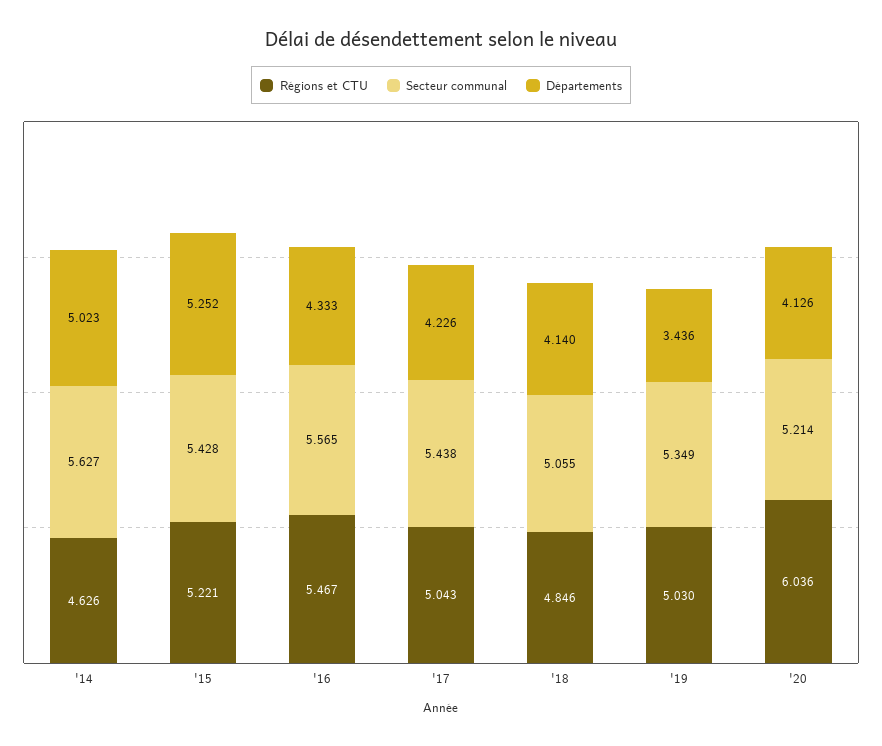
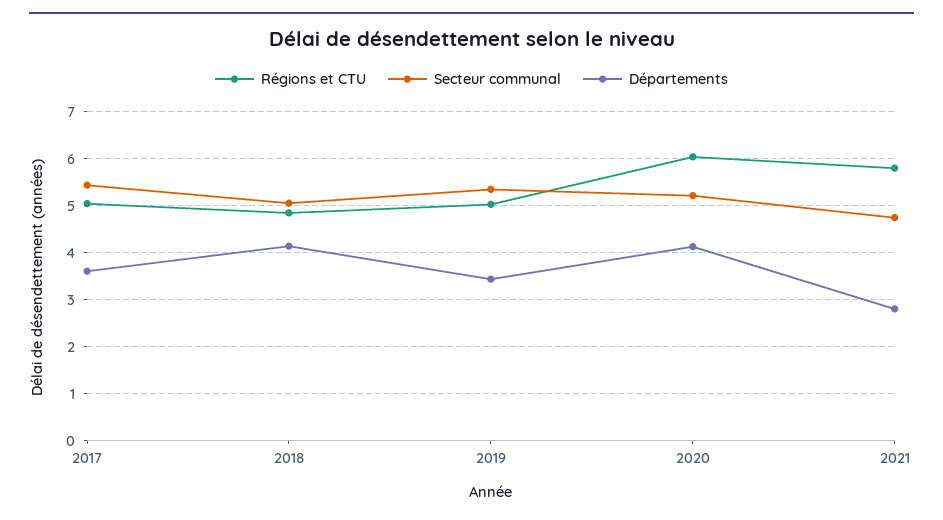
Régions et CTU, '14: 4.626 -> none
Secteur communal, '14: 5.627 -> none
Départements, '14: 5.023 -> none
Régions et CTU, '15: 5.221 -> none
Secteur communal, '15: 5.428 -> none
Départements, '15: 5.252 -> none
Régions et CTU, '16: 5.467 -> none
Secteur communal, '16: 5.565 -> none
Départements, '16: 4.333 -> none
Départements, '17: 4.226 -> 3.6
Régions et CTU, 2021: none -> 5.8
Secteur communal, 2021: none -> 4.8
Départements, 2021: none -> 2.8

